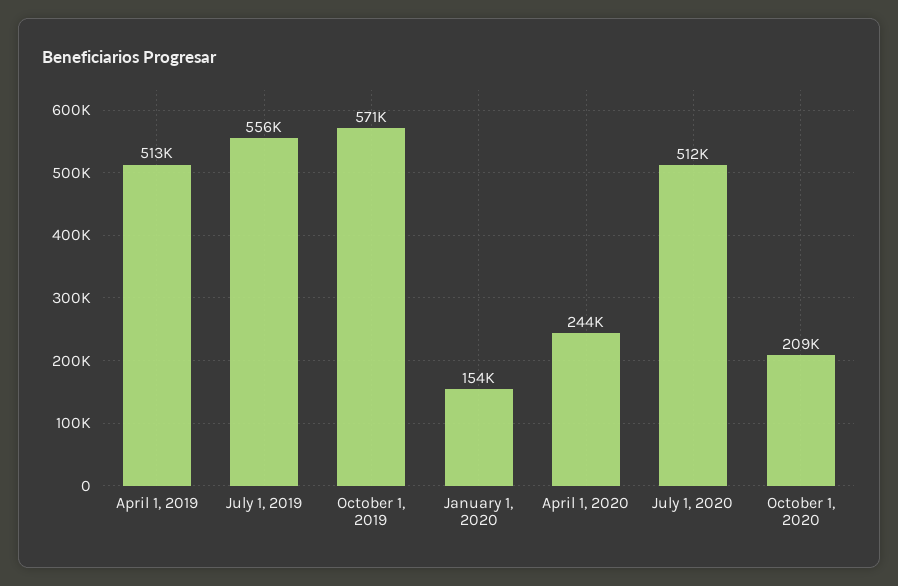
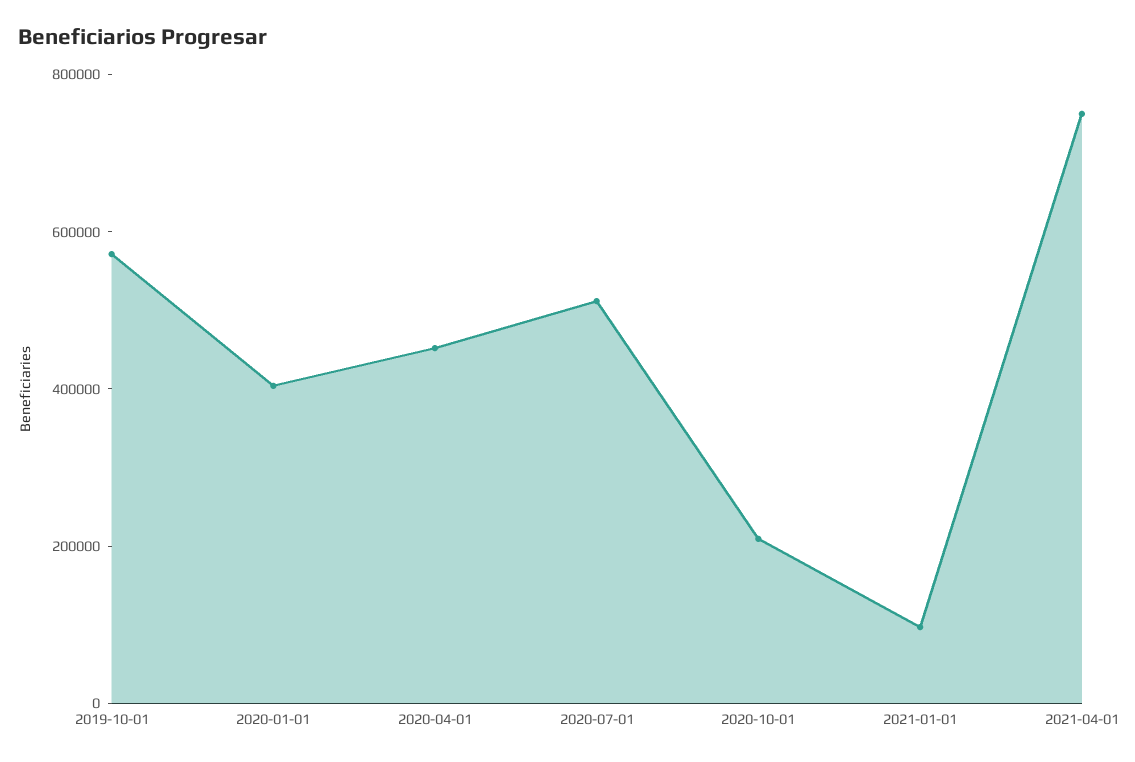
April 1, 2019: 513000 -> none
July 1, 2019: 556000 -> none
January 1, 2020: 154000 -> 400000
April 1, 2020: 244000 -> 450000
2021-01-01: none -> 100000
2021-04-01: none -> 750000

